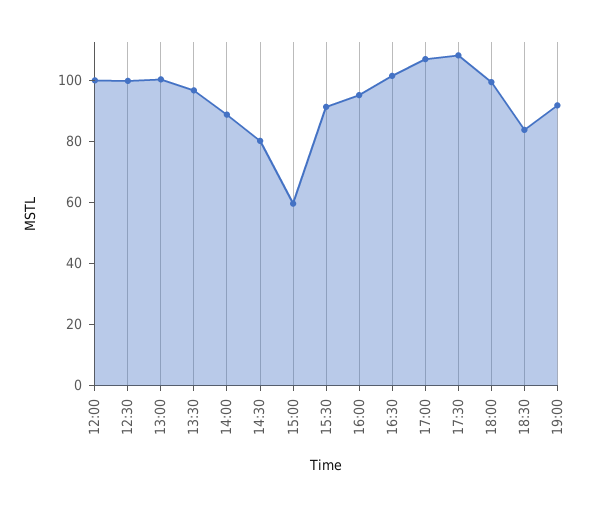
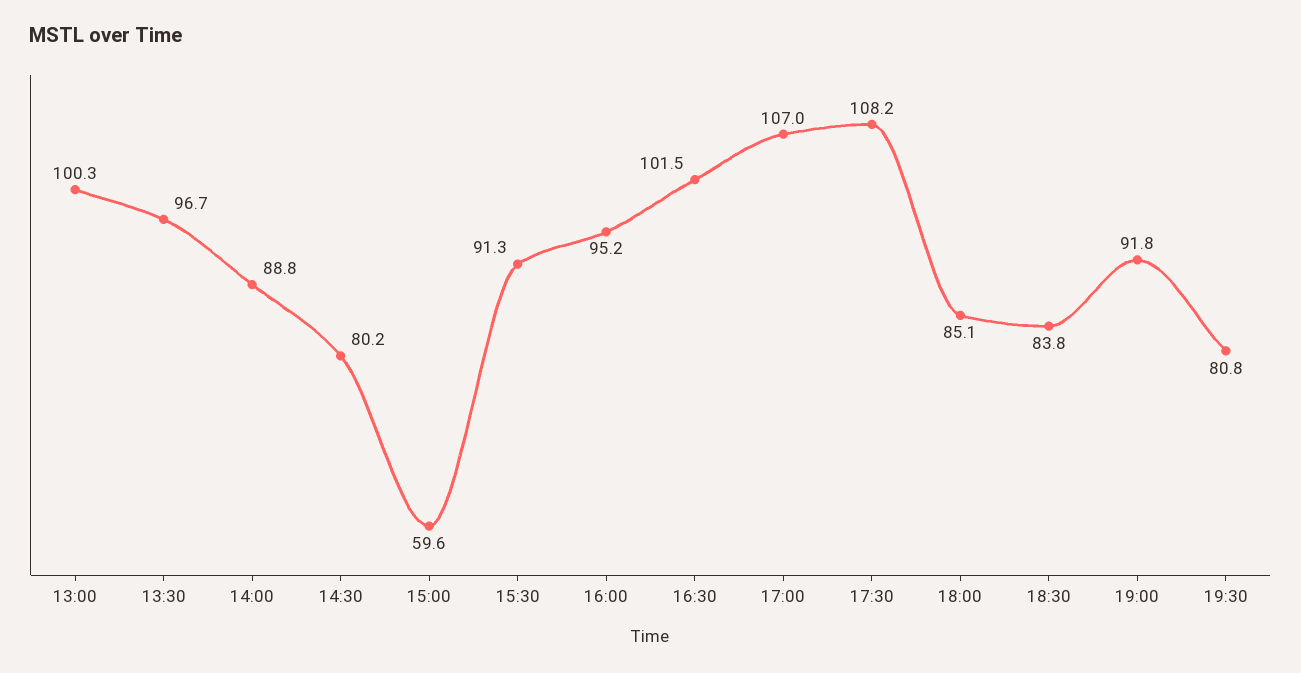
12:00: 100 -> none
12:30: 100 -> none
18:00: 100 -> 85.1
19:30: none -> 80.8

